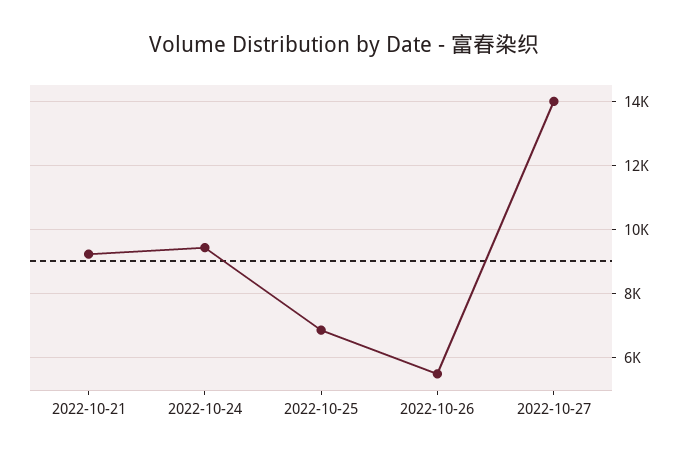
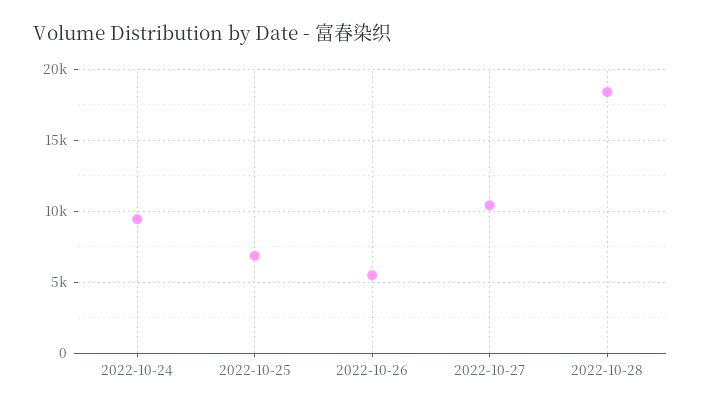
2022-10-21: 9200 -> none
2022-10-27: 14000 -> 10500
2022-10-28: none -> 18500

